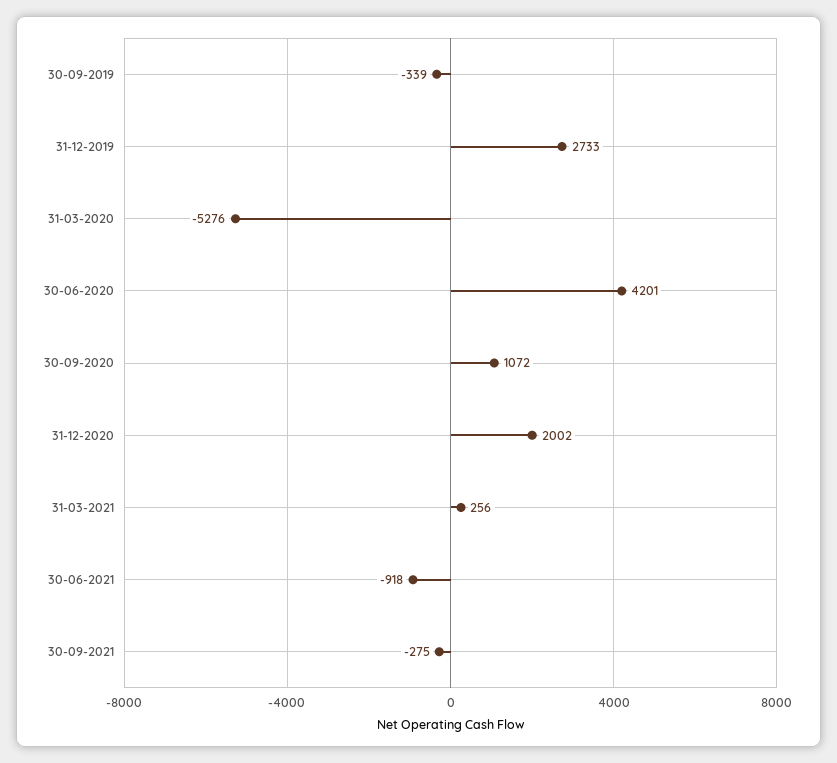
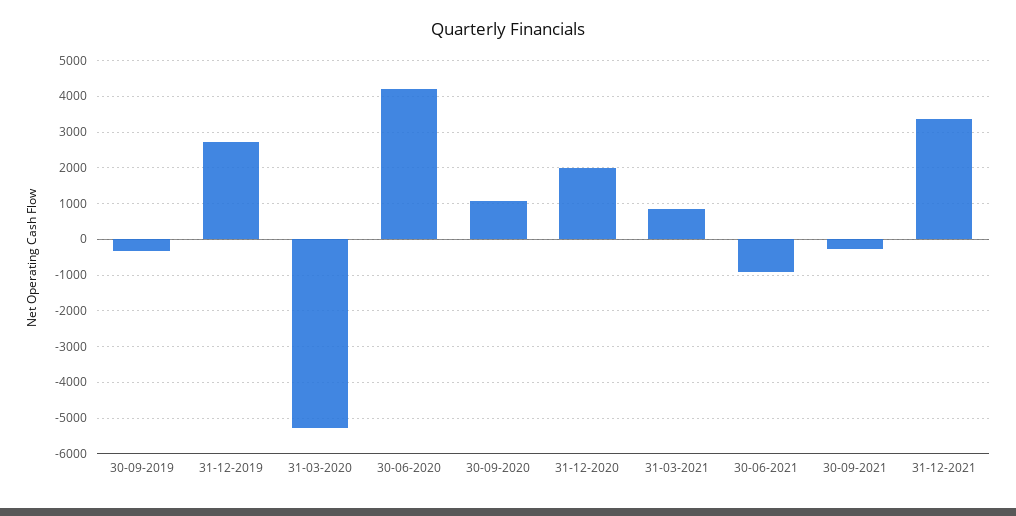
31-03-2021: 256 -> 800
31-12-2021: none -> 3400

